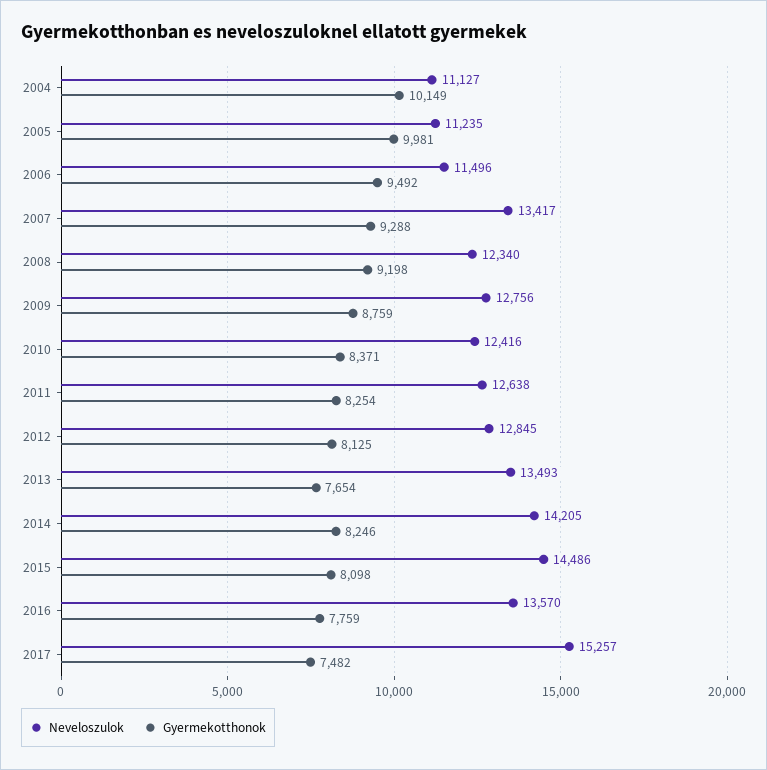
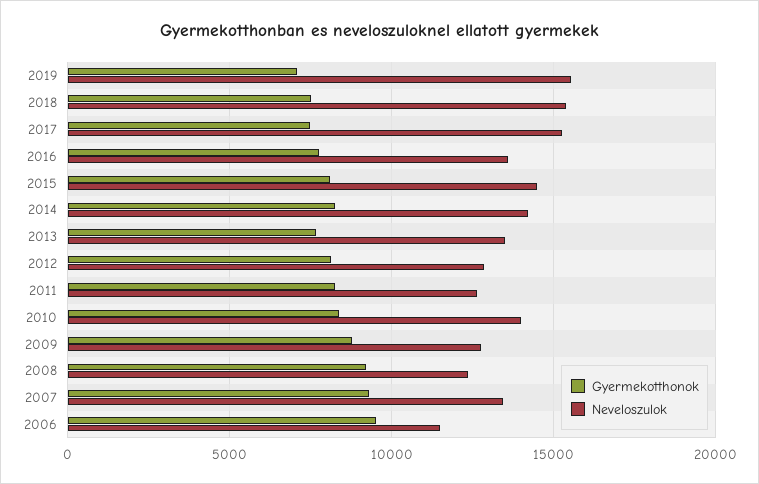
Neveloszulok, 2004: 11127 -> none
Gyermekotthonok, 2004: 10149 -> none
Neveloszulok, 2005: 11235 -> none
Gyermekotthonok, 2005: 9981 -> none
Neveloszulok, 2010: 12416 -> 14000
Gyermekotthonok, 2019: none -> 7000
Neveloszulok, 2019: none -> 15500
Gyermekotthonok, 2018: none -> 7500
Neveloszulok, 2018: none -> 15500

